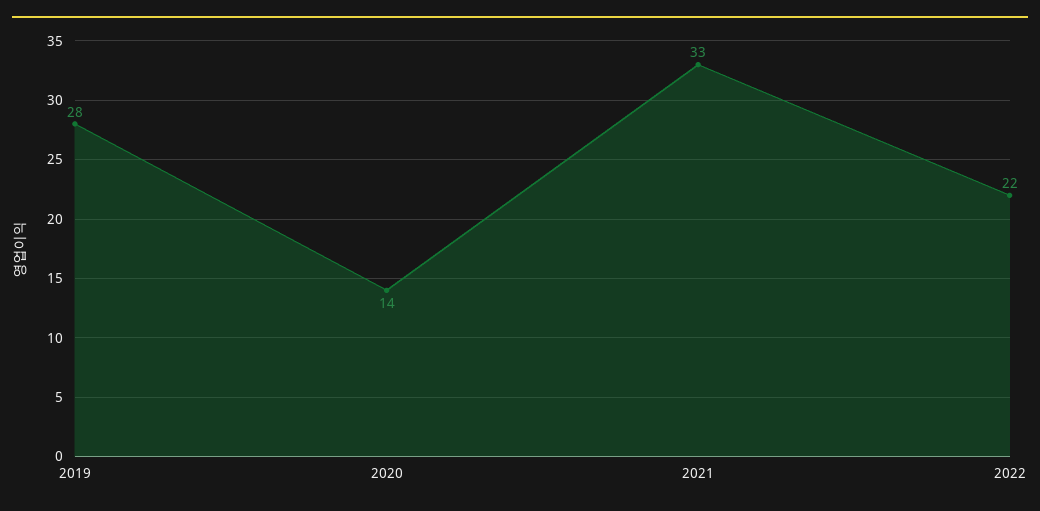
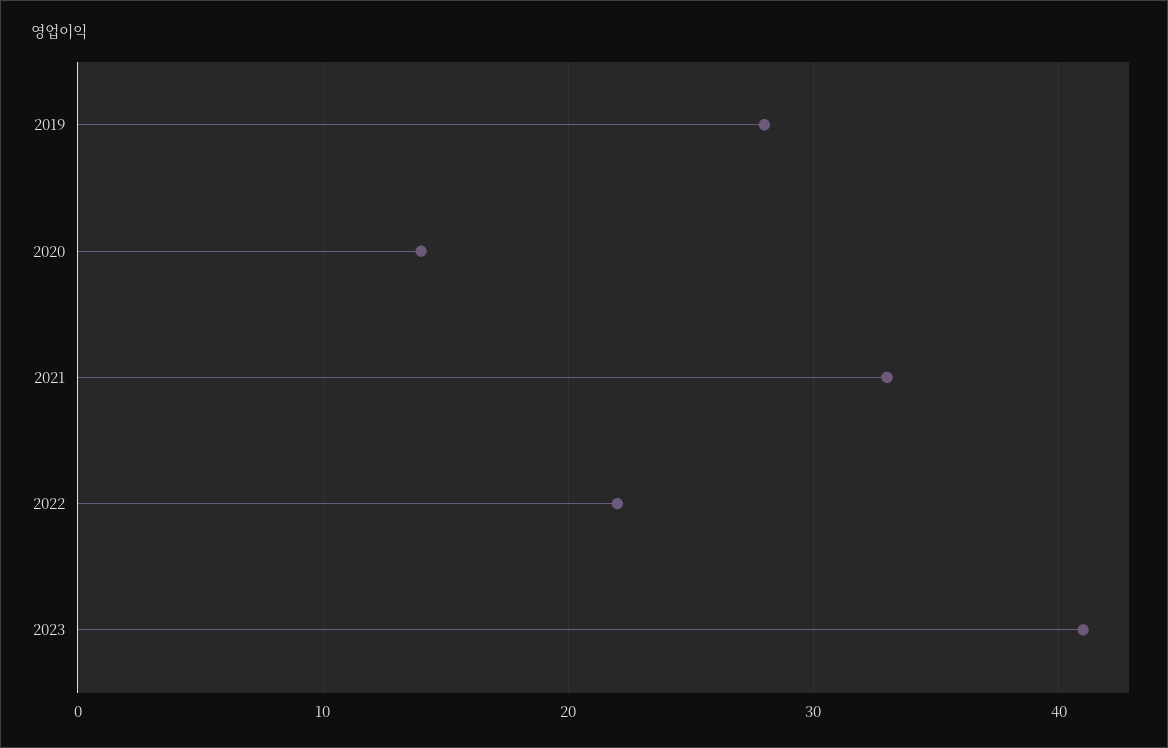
2023: none -> 41

